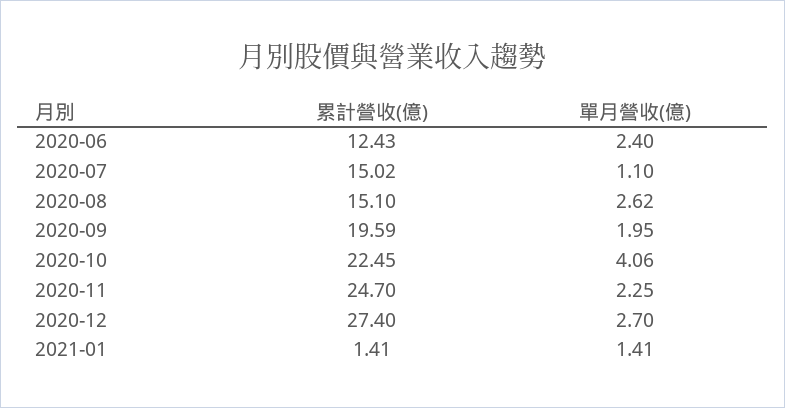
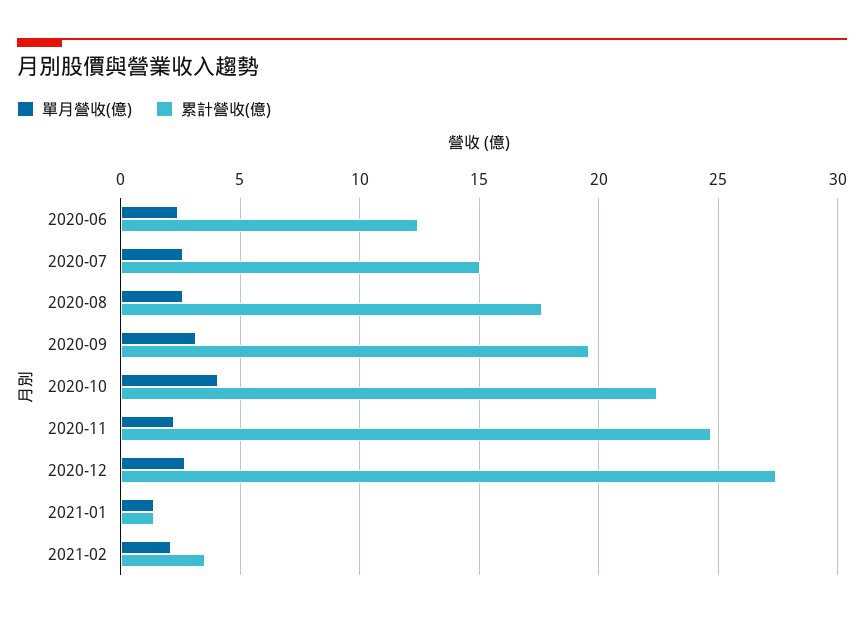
單月營收(億), 2020-07: 1.1 -> 2.5
累計營收(億), 2020-08: 15.1 -> 17.5
單月營收(億), 2020-09: 1.95 -> 3
單月營收(億), 2021-02: none -> 2
累計營收(億), 2021-02: none -> 3.5

